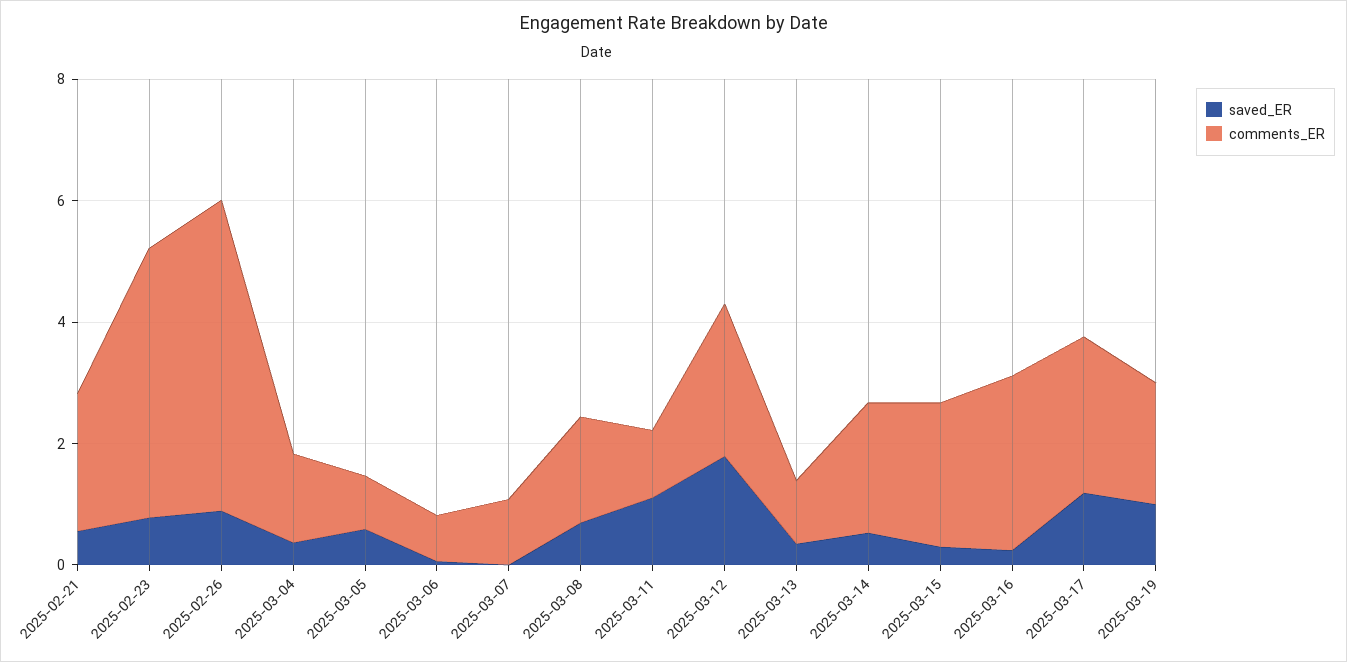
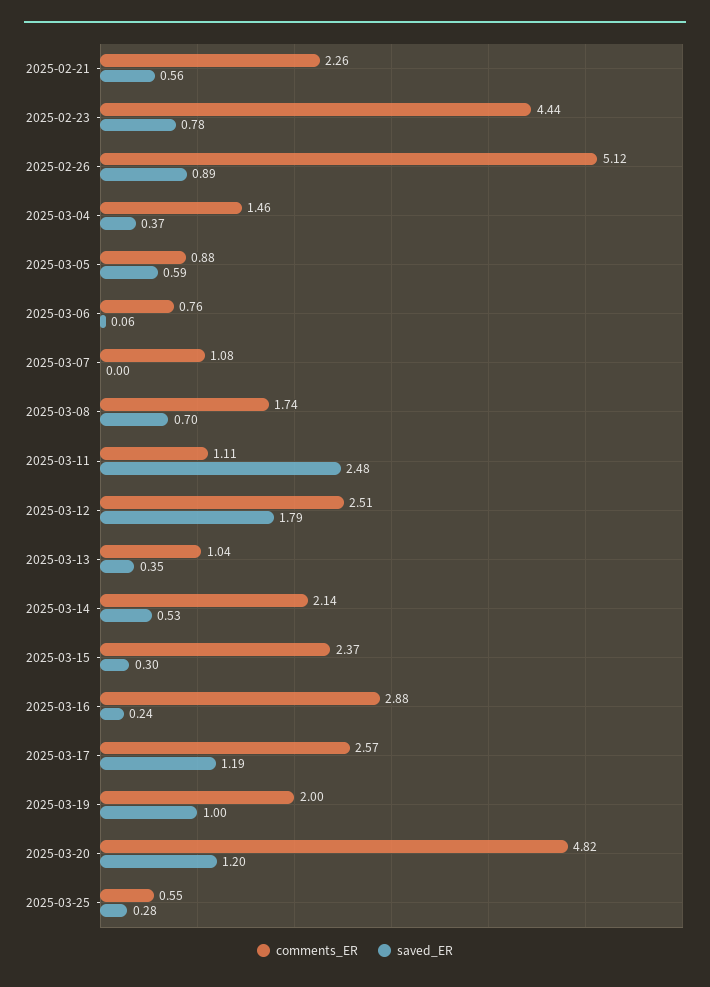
saved_ER, 2025-03-11: 1 -> 2.48
comments_ER, 2025-03-20: none -> 4.82
saved_ER, 2025-03-20: none -> 1.2
comments_ER, 2025-03-25: none -> 0.55
saved_ER, 2025-03-25: none -> 0.28

